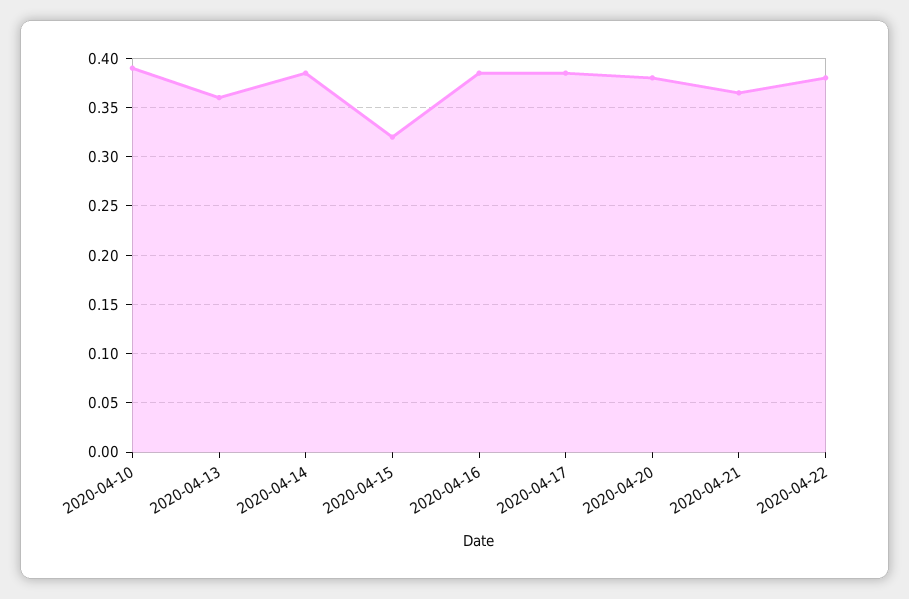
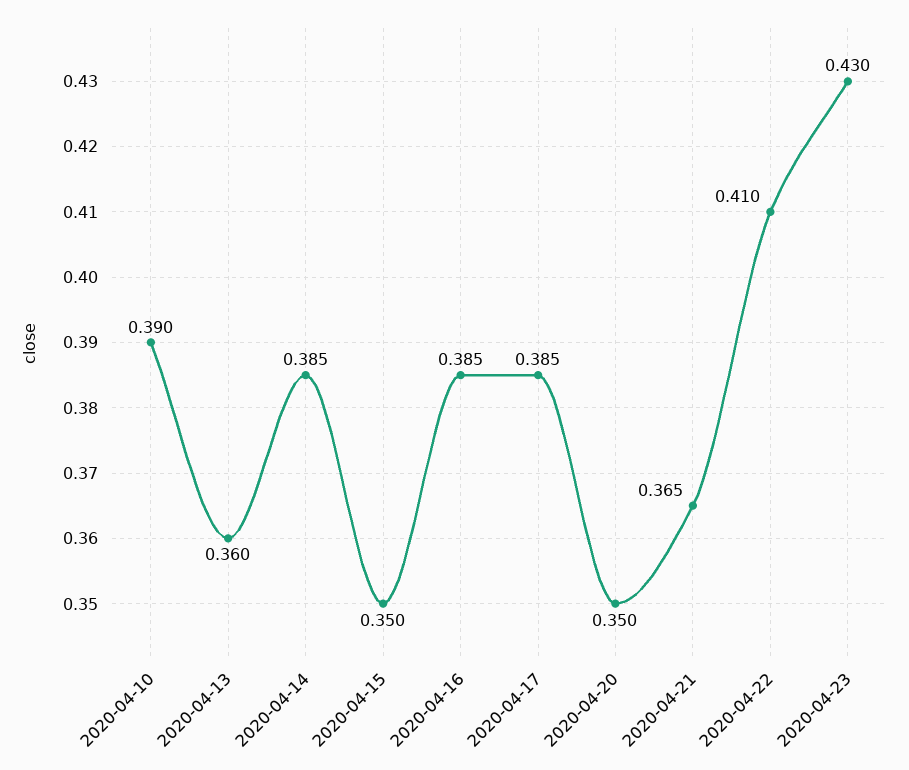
2020-04-15: 0.32 -> 0.35
2020-04-20: 0.38 -> 0.35
2020-04-22: 0.38 -> 0.41
2020-04-23: none -> 0.43

